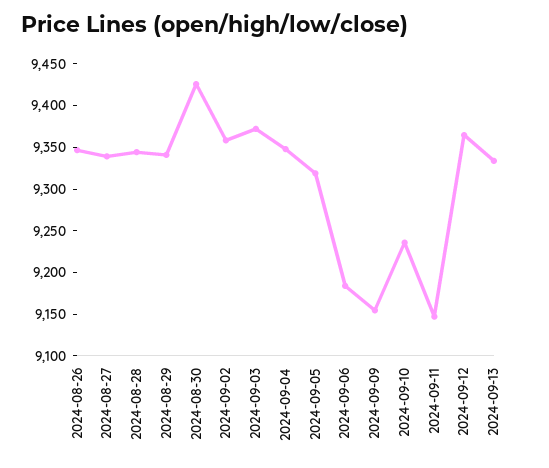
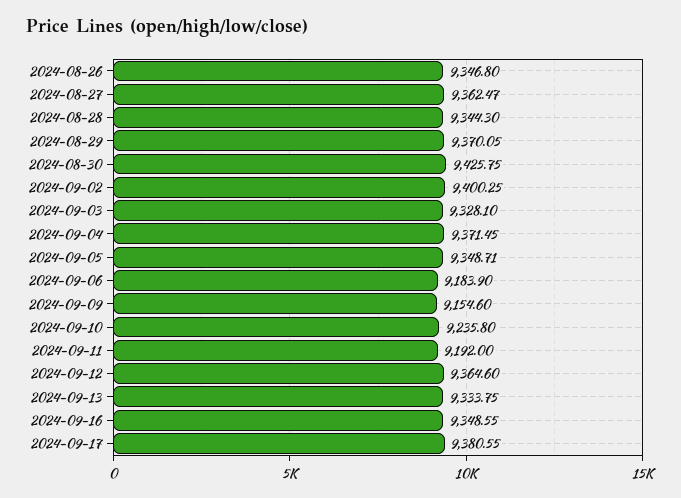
2024-08-27: 9340 -> 9362.47
2024-08-29: 9340 -> 9370.05
2024-09-02: 9360 -> 9400.25
2024-09-03: 9370 -> 9328.1
2024-09-04: 9350 -> 9371.45
2024-09-05: 9320 -> 9348.71
2024-09-11: 9150 -> 9192
2024-09-16: none -> 9348.55
2024-09-17: none -> 9380.55

